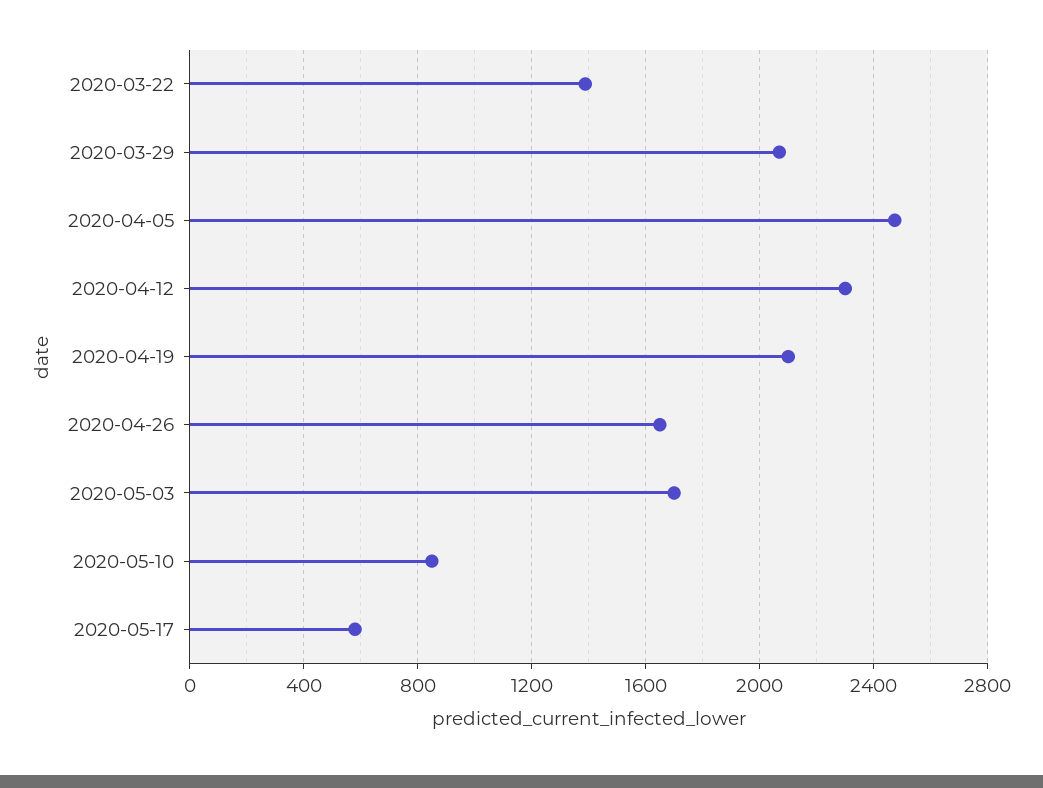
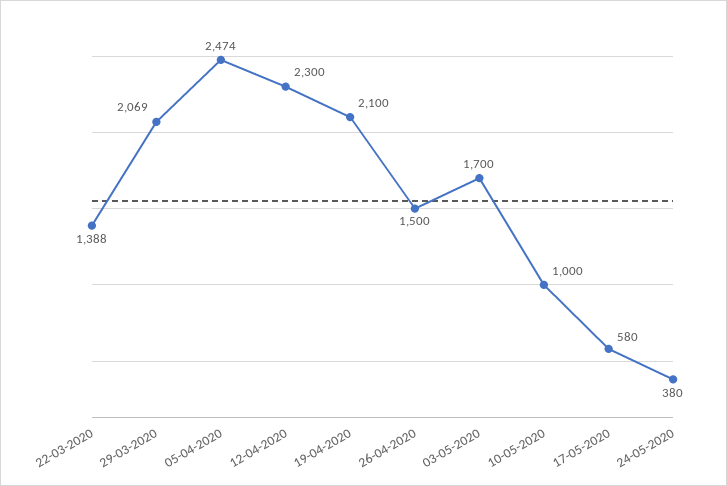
2020-04-26: 1650 -> 1500
2020-05-10: 850 -> 1000
24-05-2020: none -> 380

